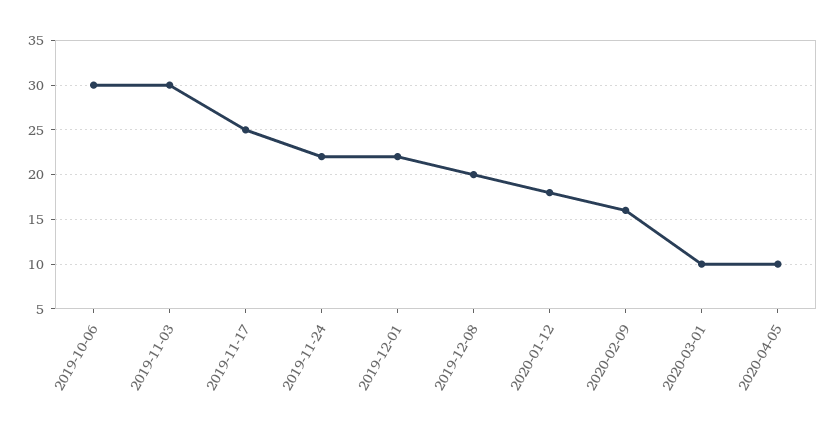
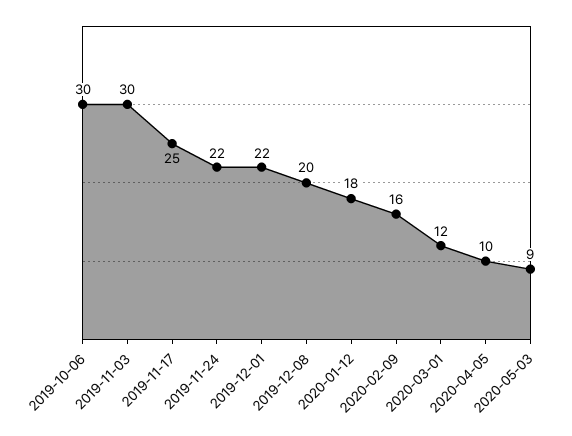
2020-03-01: 10 -> 12
2020-05-03: none -> 9

